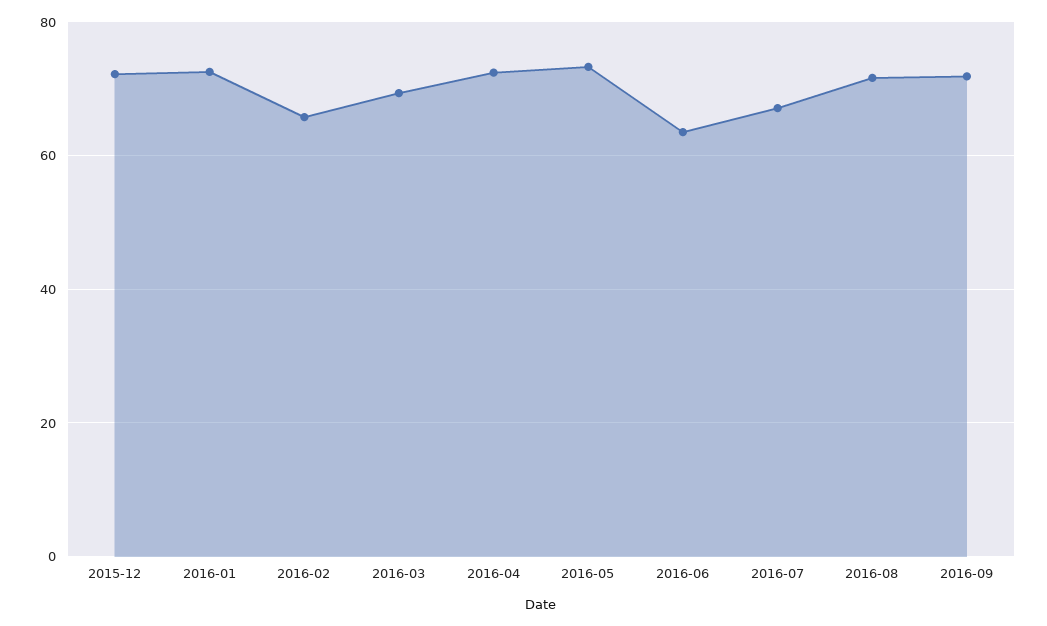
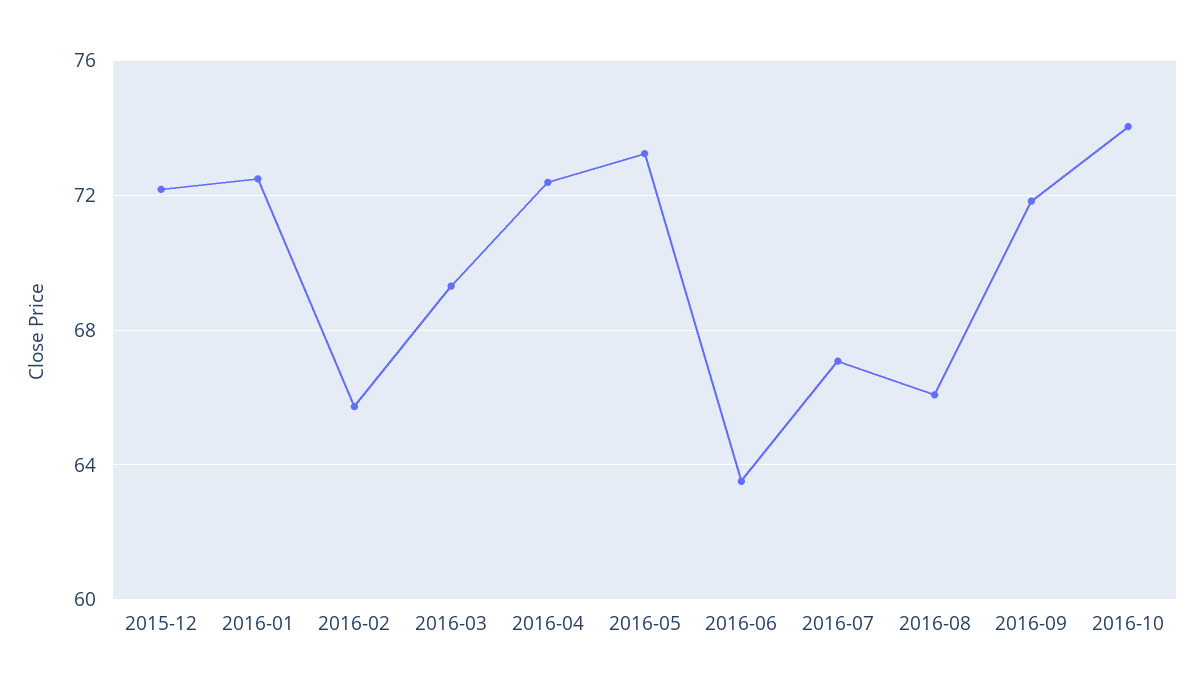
2016-08: 72 -> 66
2016-10: none -> 74

